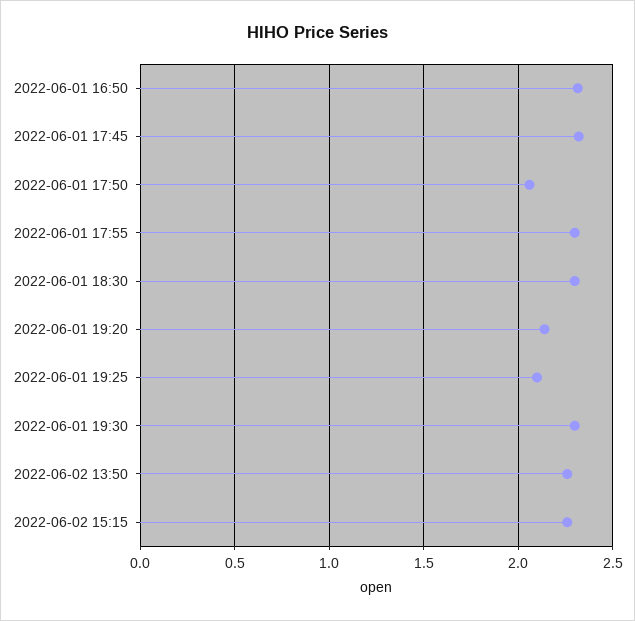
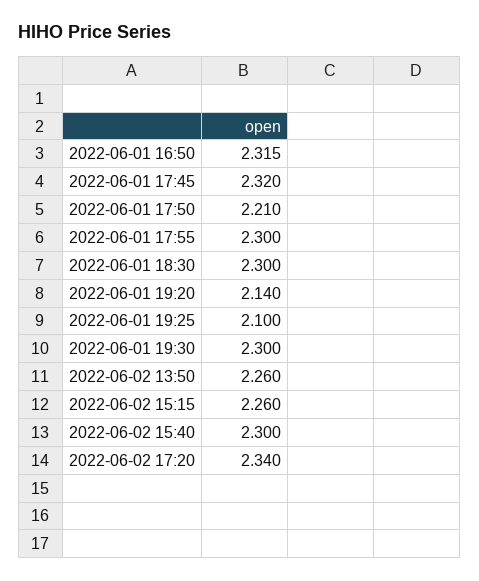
2022-06-01 17:50: 2.05 -> 2.21
2022-06-02 15:40: none -> 2.3
2022-06-02 17:20: none -> 2.34

